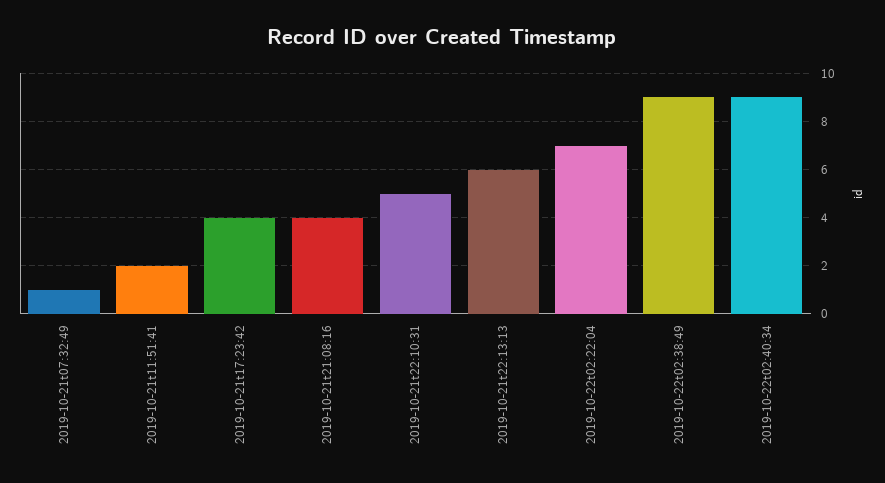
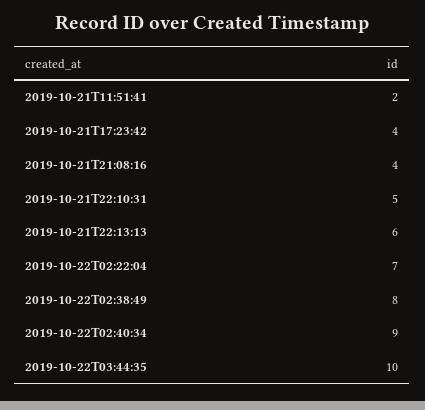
2019-10-21t07:32:49: 1 -> none
2019-10-22t02:38:49: 9 -> 8
2019-10-22T03:44:35: none -> 10

